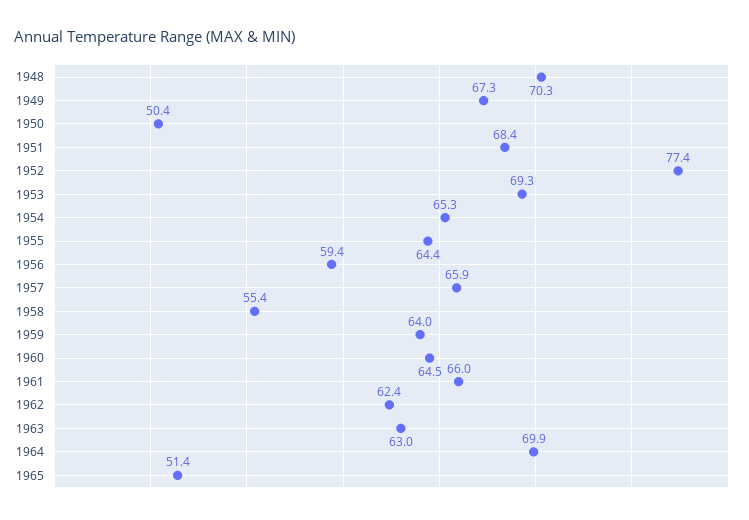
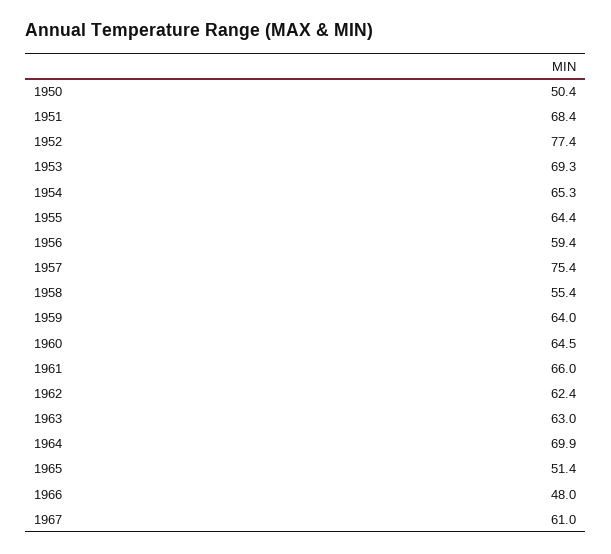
1948: 70.3 -> none
1949: 67.3 -> none
1957: 65.9 -> 75.4
1966: none -> 48
1967: none -> 61

